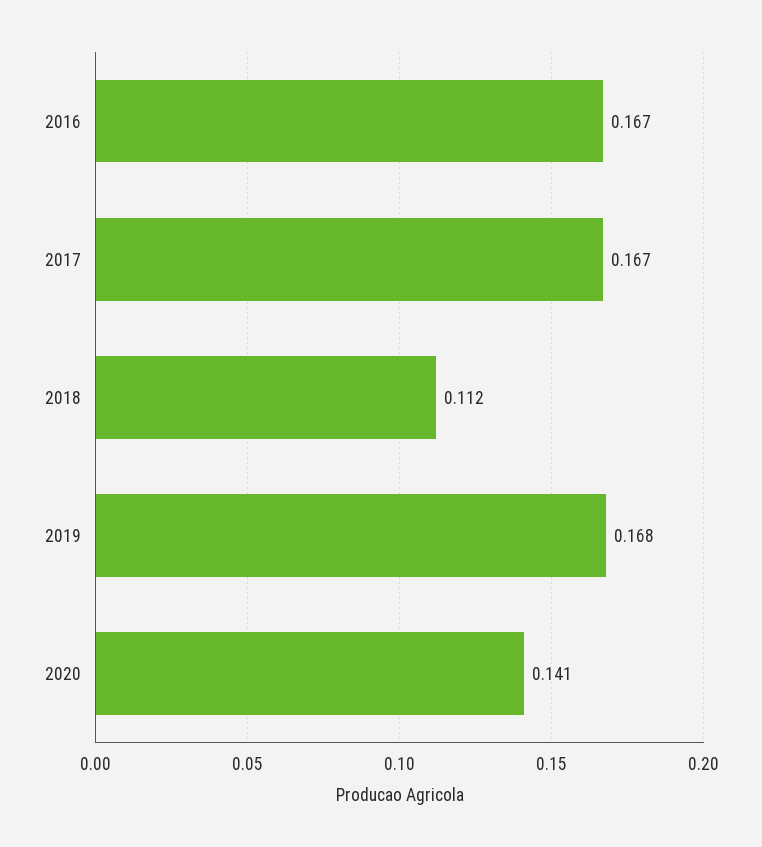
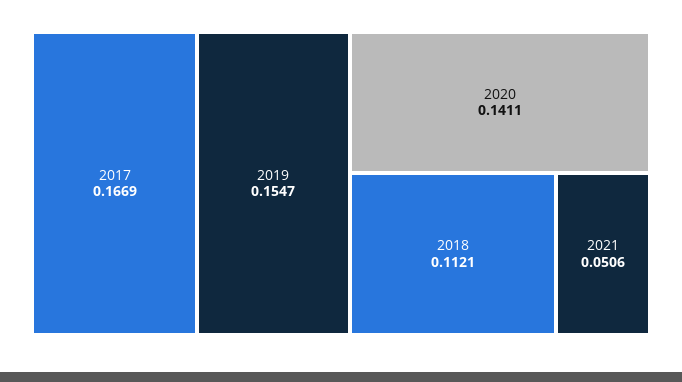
2016: 0.167 -> none
2019: 0.168 -> 0.1547
2021: none -> 0.0506

